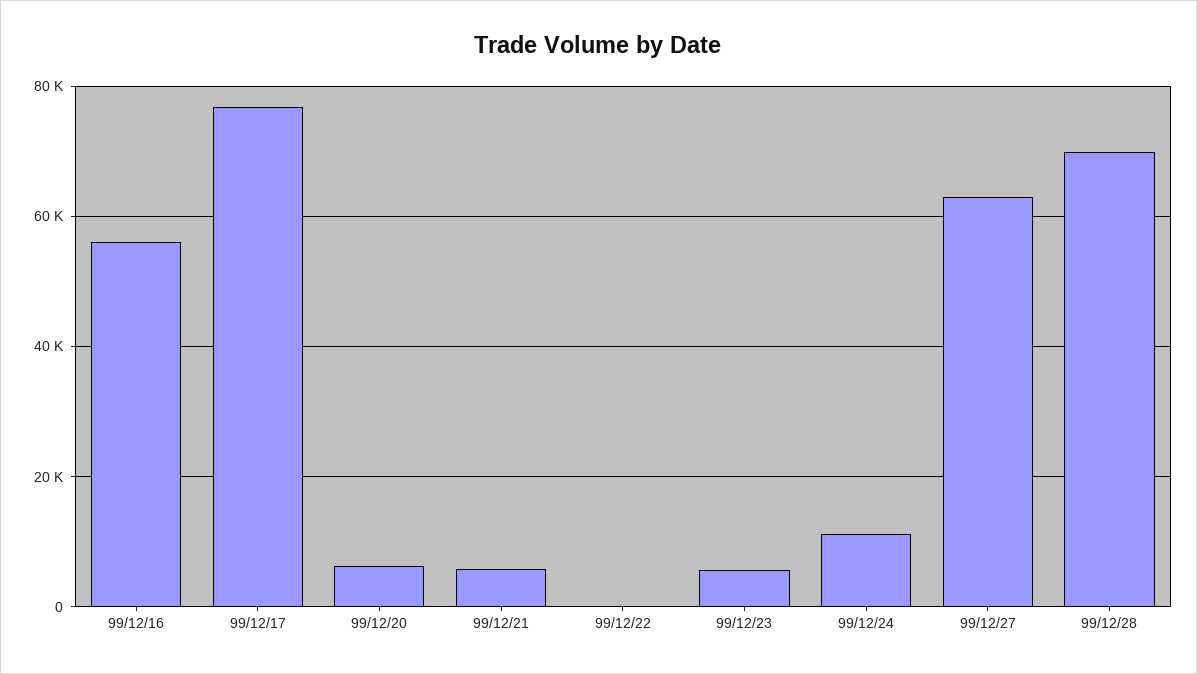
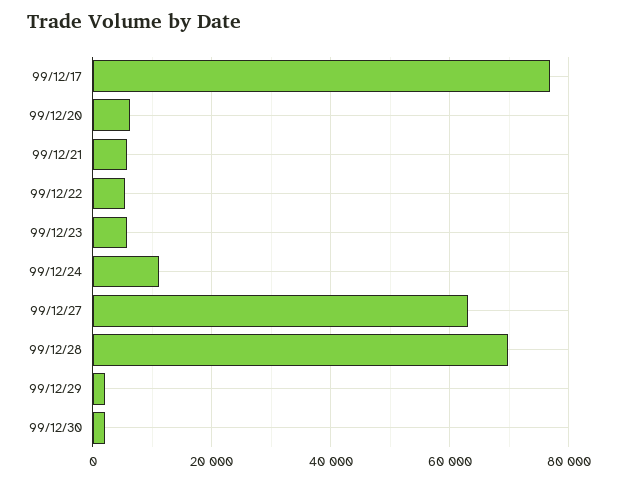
99/12/16: 56000 -> none
99/12/22: 0 -> 6000
99/12/29: none -> 2000
99/12/30: none -> 2000

